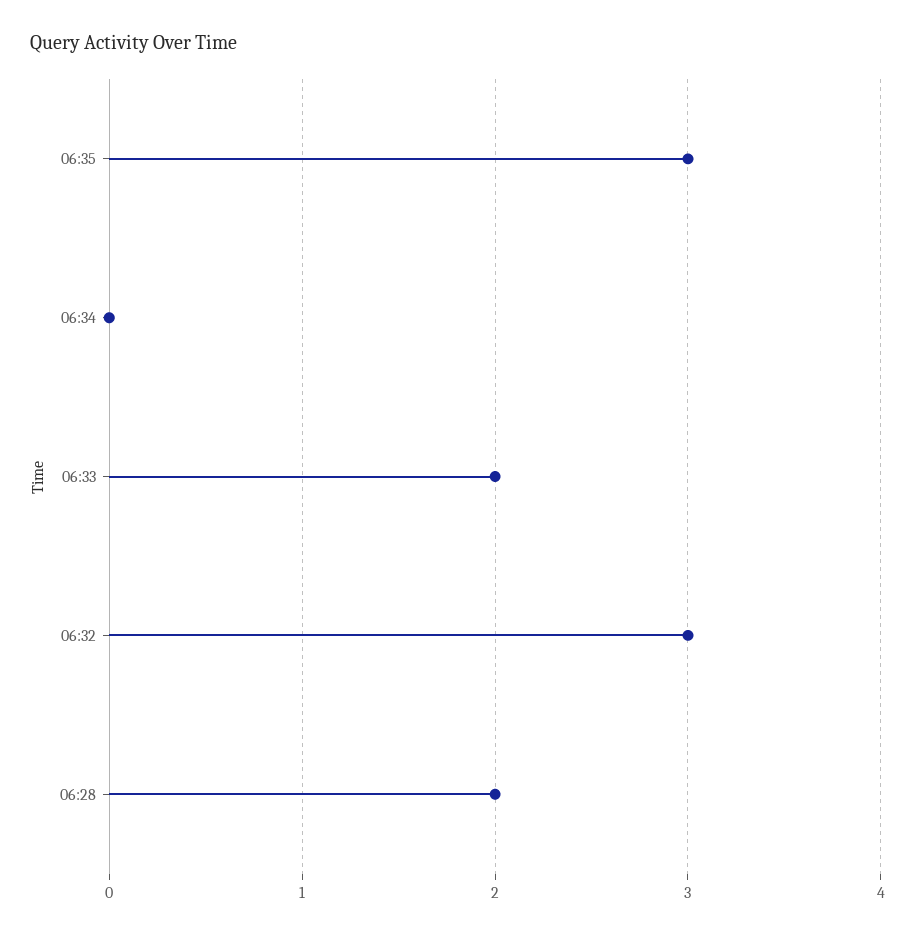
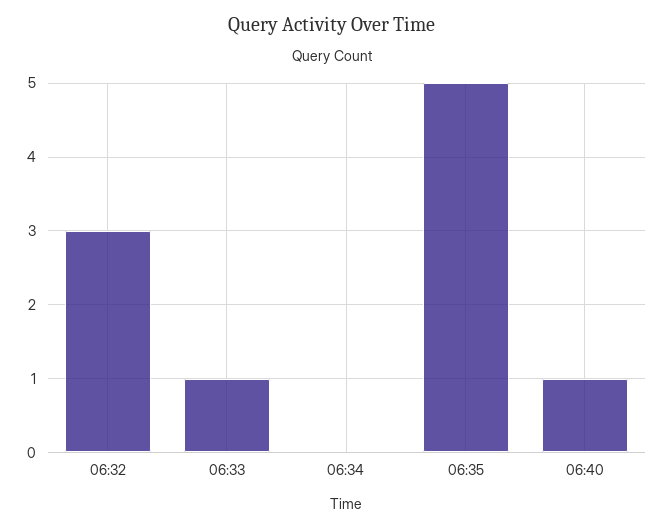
06:35: 3 -> 5
06:33: 2 -> 1
06:28: 2 -> none
06:40: none -> 1

